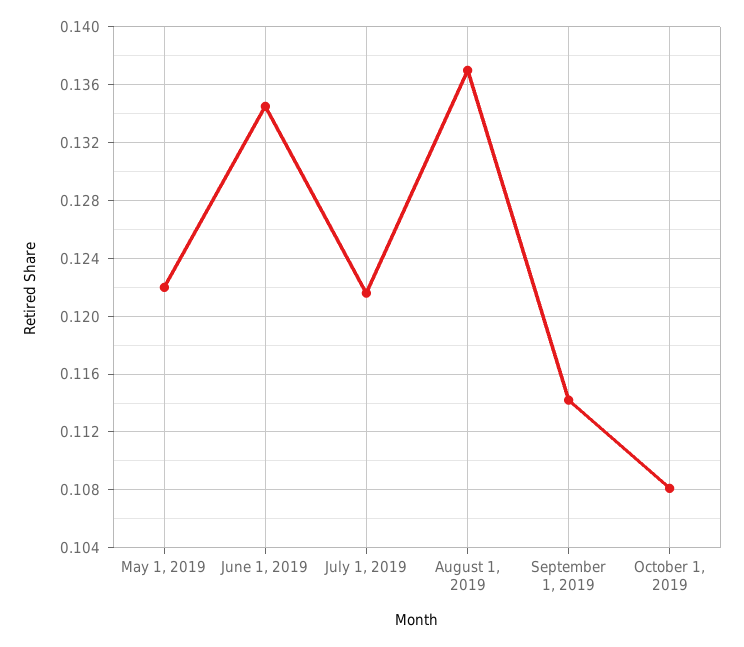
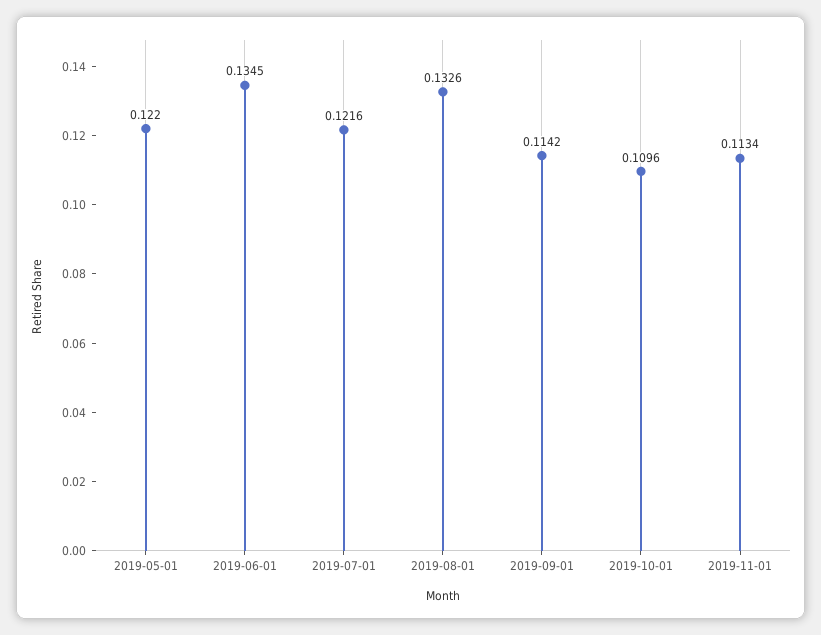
August 1, 2019: 0.137 -> 0.1326
October 1, 2019: 0.108 -> 0.1096
2019-11-01: none -> 0.1134

